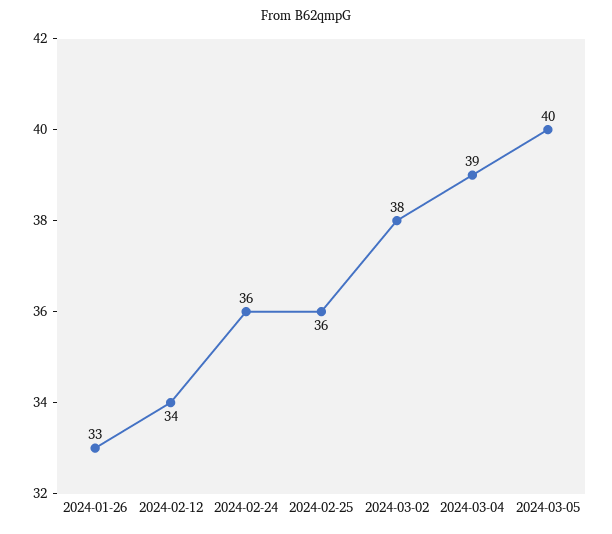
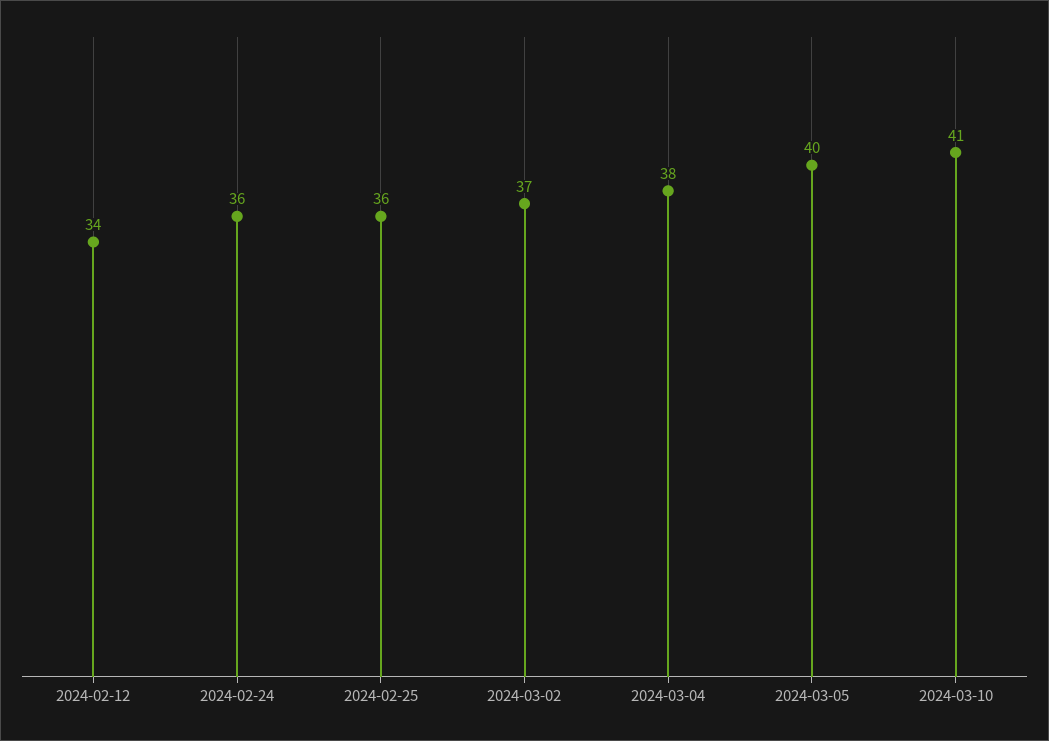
2024-01-26: 33 -> none
2024-03-02: 38 -> 37
2024-03-04: 39 -> 38
2024-03-10: none -> 41

